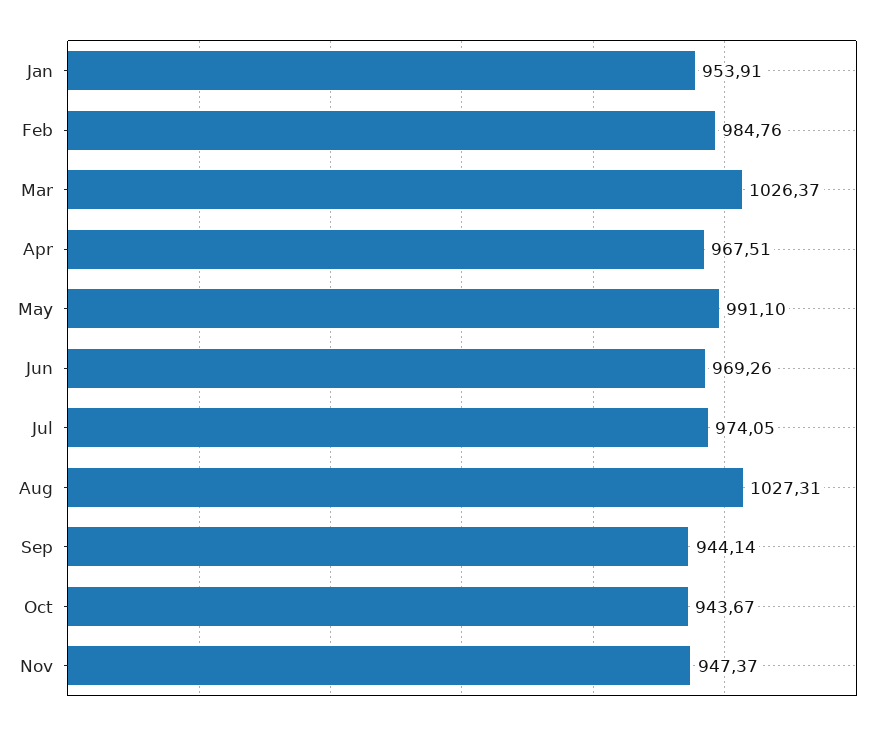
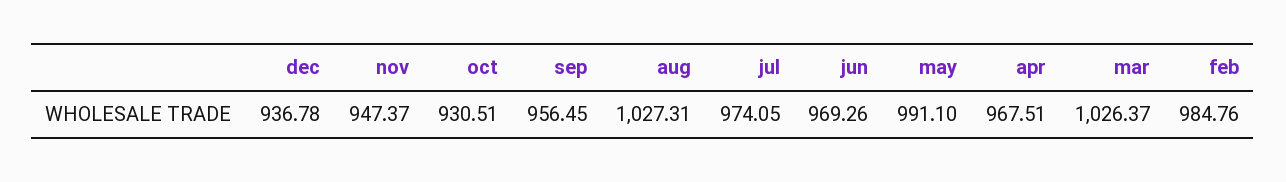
Jan: 953.91 -> none
Sep: 944.14 -> 956.45
Oct: 943.67 -> 930.51
dec: none -> 936.78

